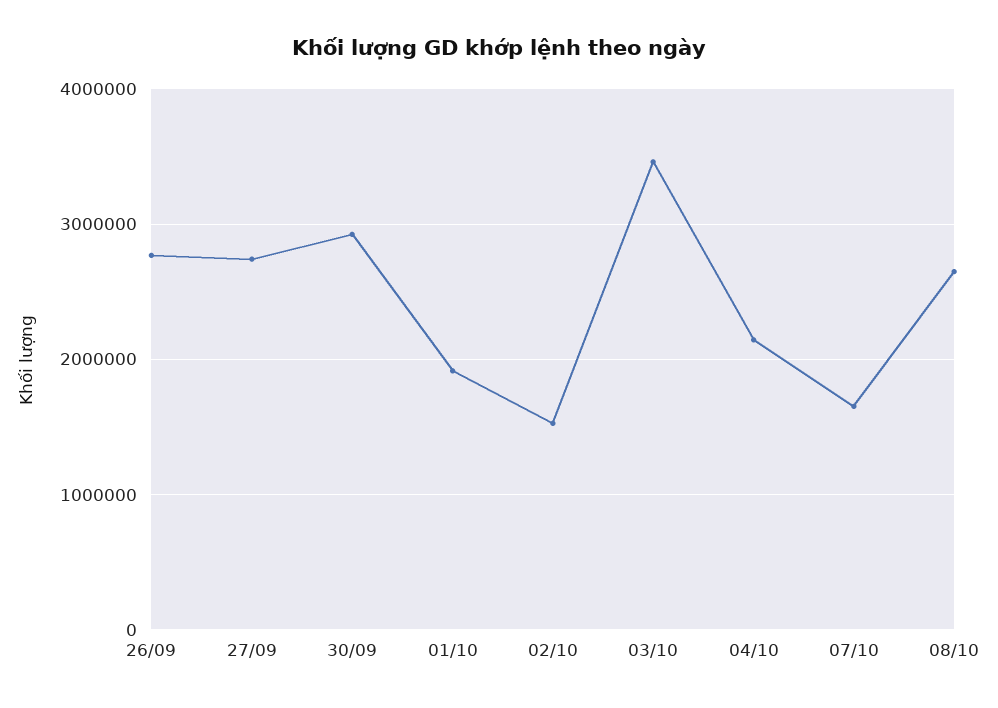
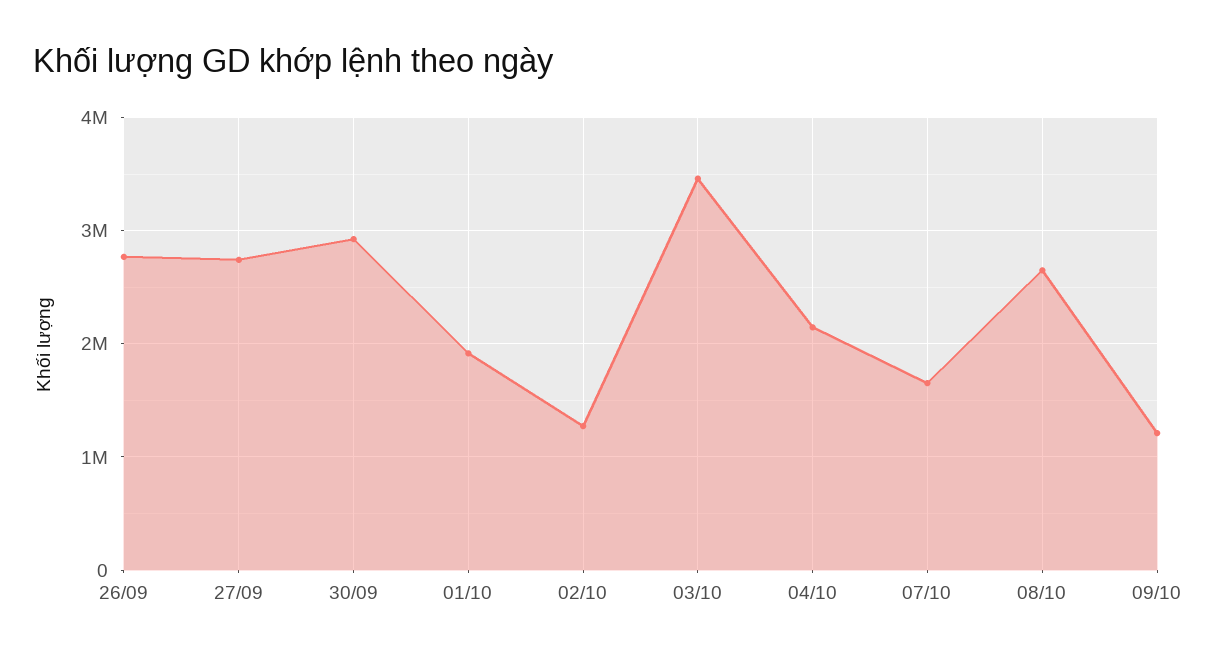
02/10: 1500000 -> 1300000
09/10: none -> 1200000

